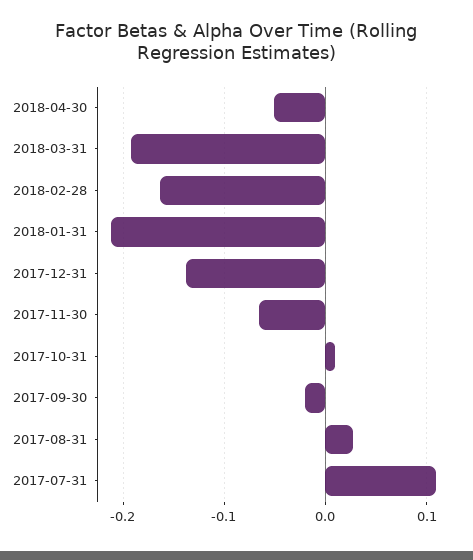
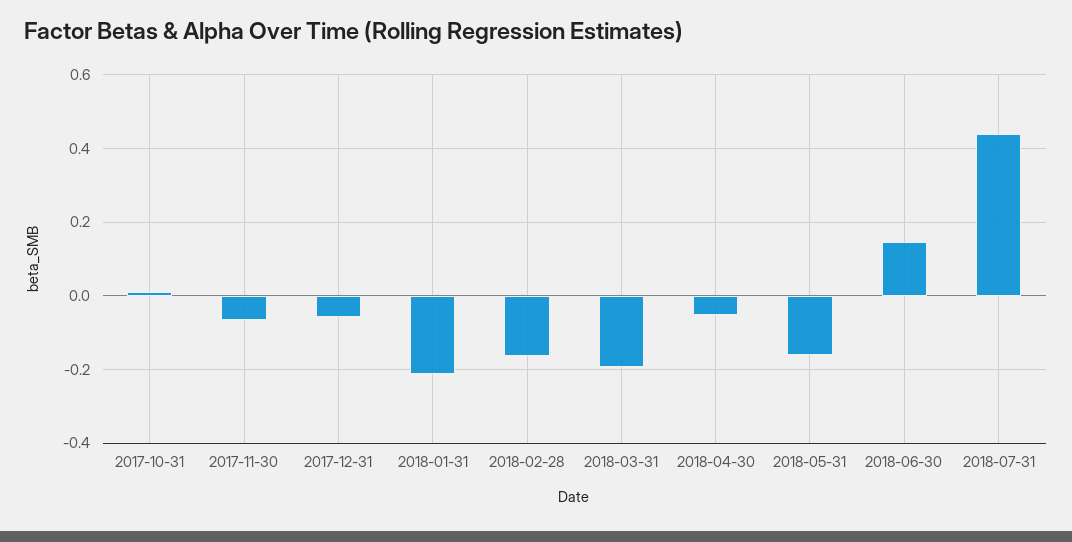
2017-12-31: -0.14 -> -0.06
2017-09-30: -0.02 -> none
2017-08-31: 0.03 -> none
2017-07-31: 0.11 -> none
2018-05-31: none -> -0.16
2018-06-30: none -> 0.14
2018-07-31: none -> 0.44

